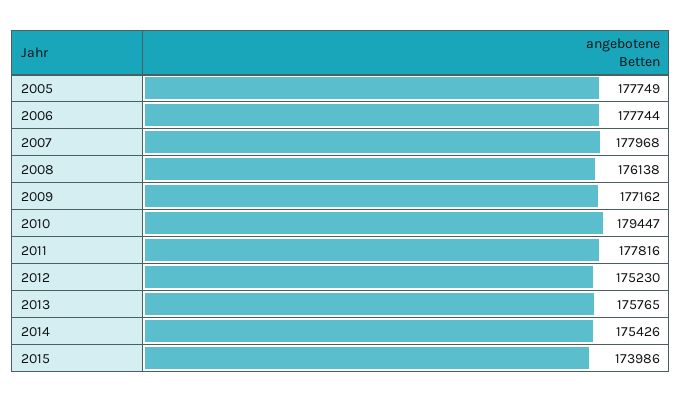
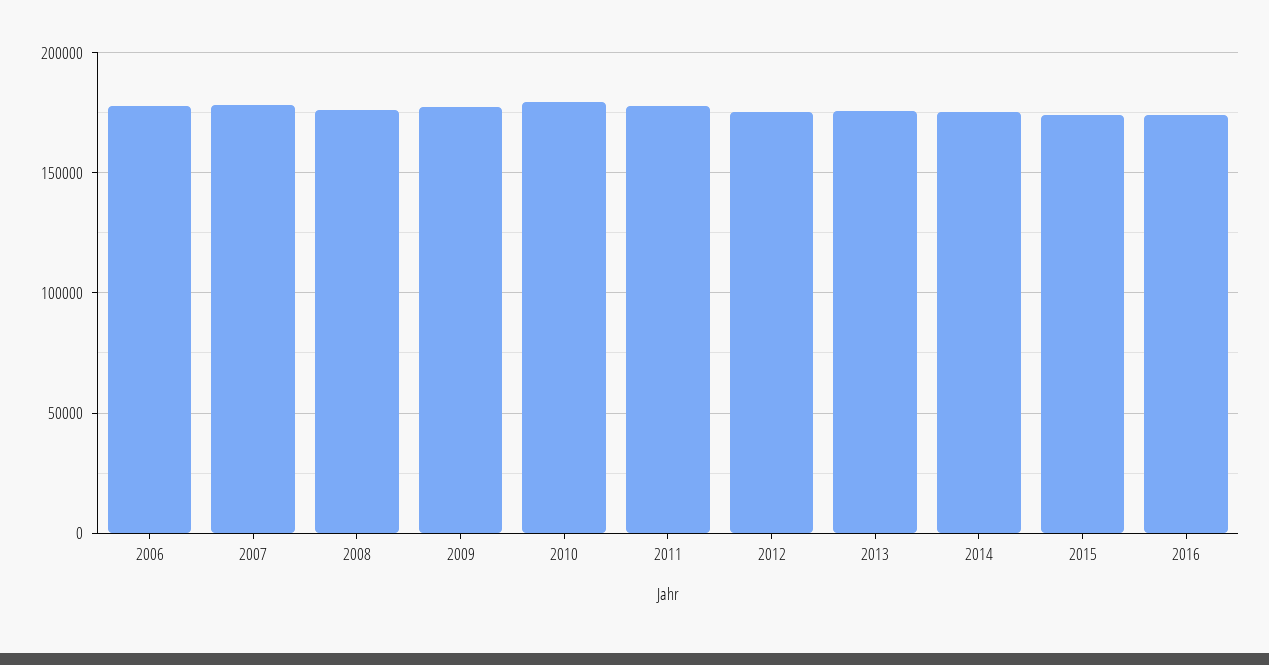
2005: 177749 -> none
2016: none -> 175000

